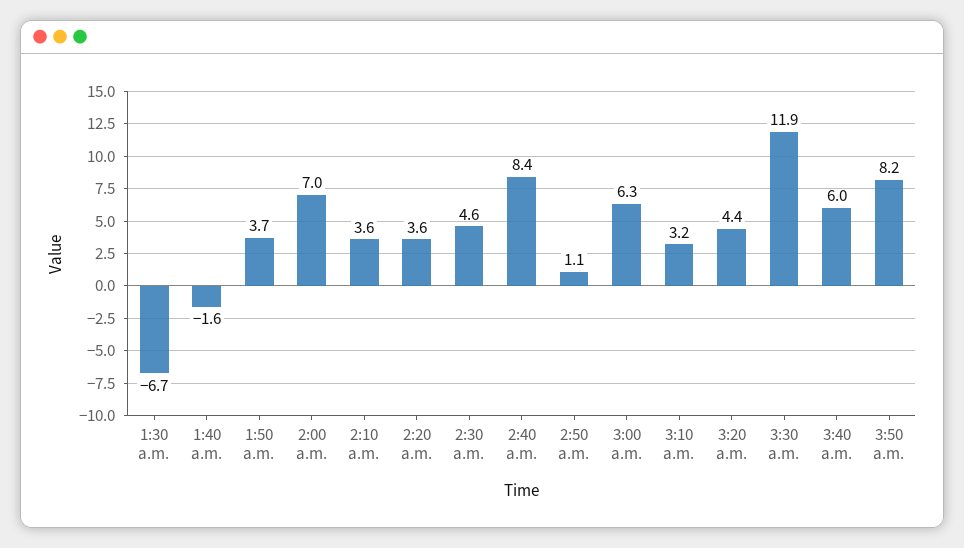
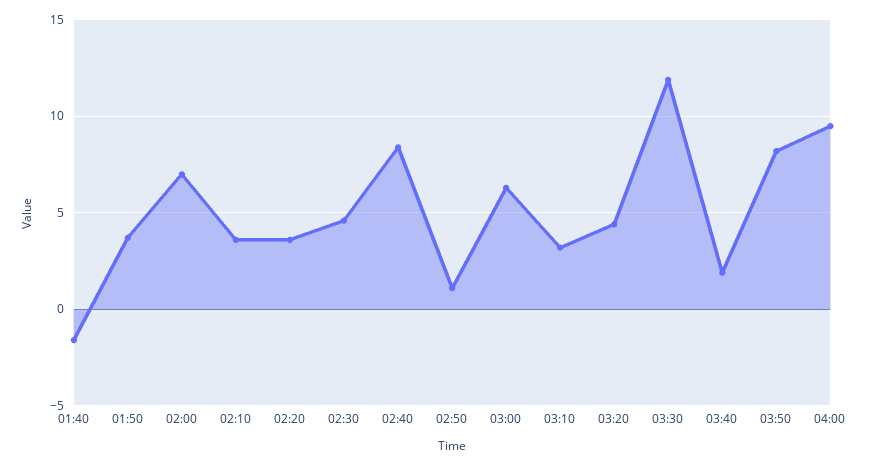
1:30 a.m.: -6.7 -> none
3:40 a.m.: 6 -> 2
04:00: none -> 9.5

